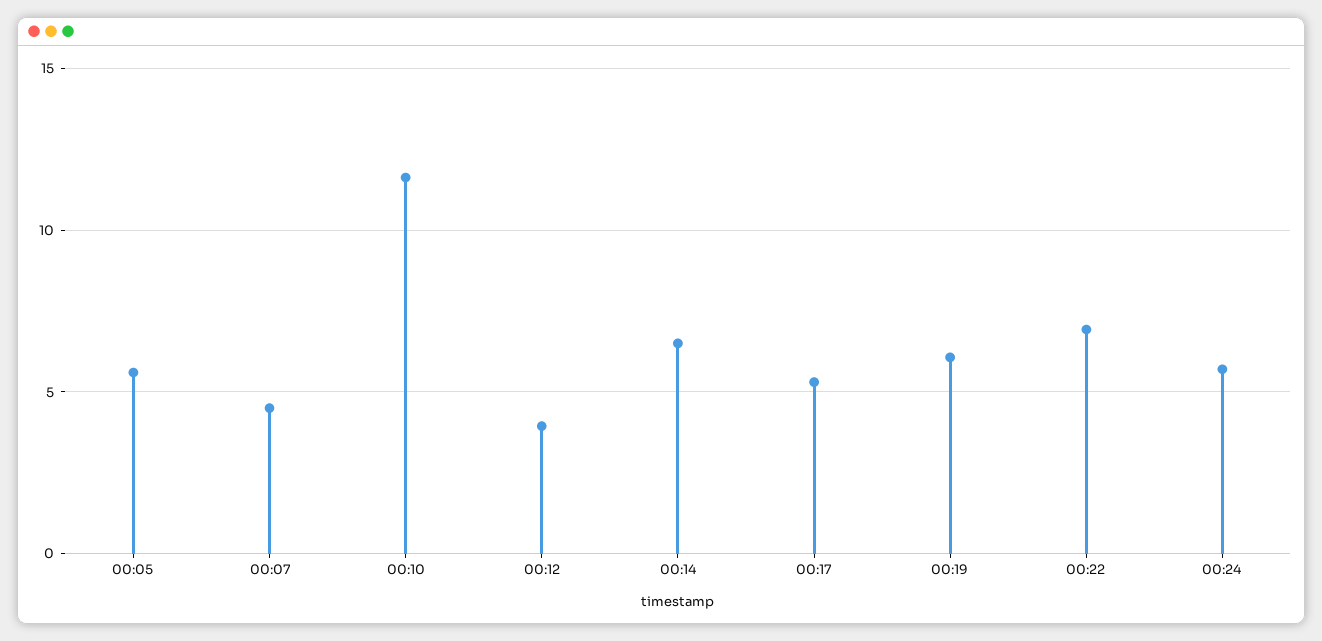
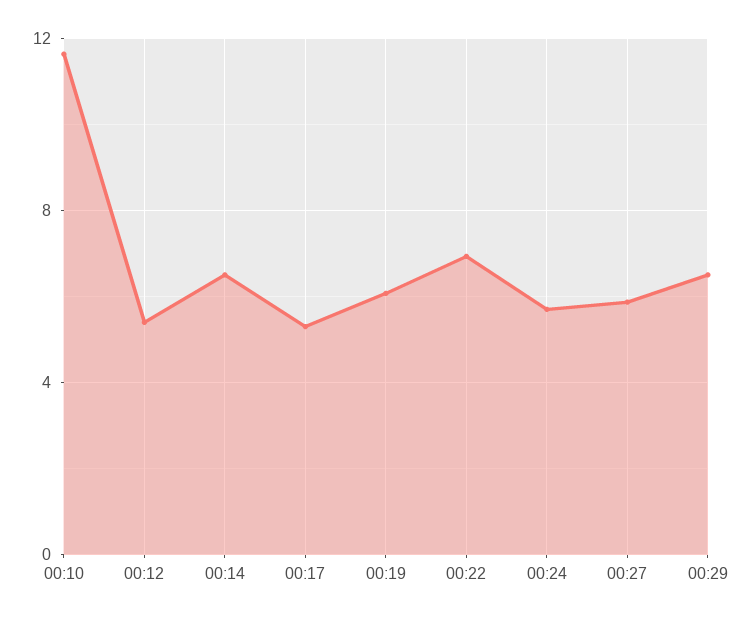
00:05: 5.5 -> none
00:07: 4.5 -> none
00:12: 4 -> 5.5
00:27: none -> 6
00:29: none -> 6.5

